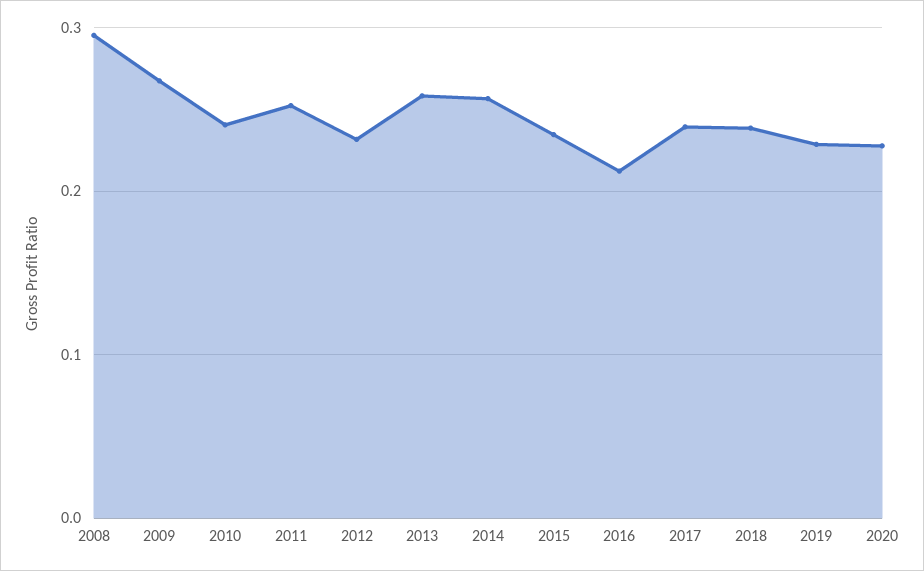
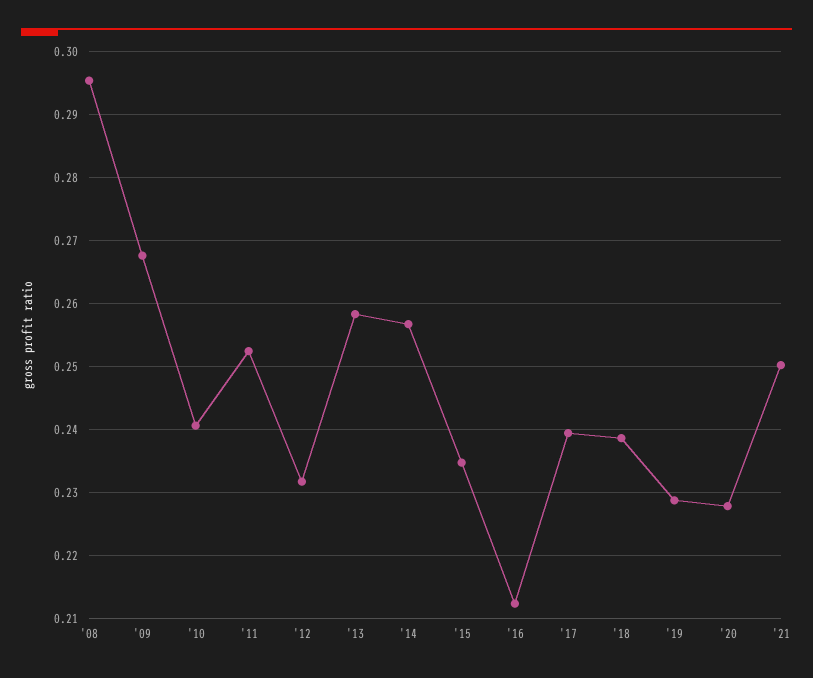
'21: none -> 0.25

